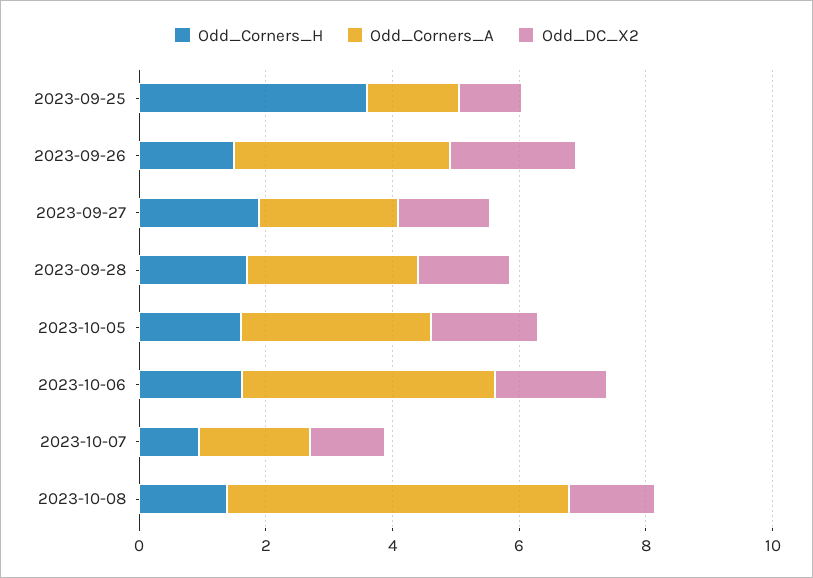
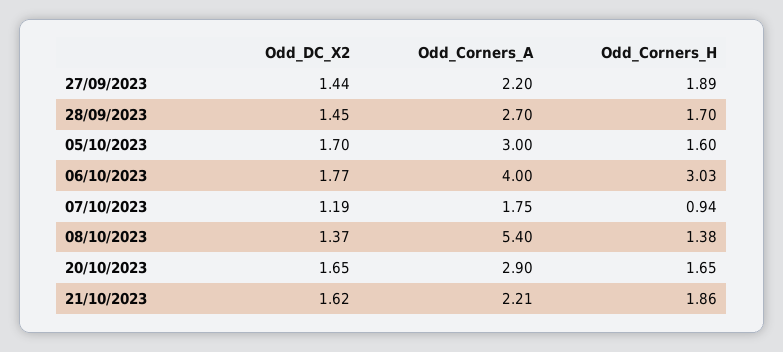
Odd_Corners_H, 2023-09-25: 3.5 -> none
Odd_Corners_A, 2023-09-25: 1.5 -> none
Odd_DC_X2, 2023-09-25: 1 -> none
Odd_Corners_H, 2023-09-26: 1.5 -> none
Odd_Corners_A, 2023-09-26: 3.5 -> none
Odd_DC_X2, 2023-09-26: 2 -> none
Odd_Corners_H, 2023-10-06: 1.5 -> 3.03
Odd_DC_X2, 20/10/2023: none -> 1.65
Odd_Corners_A, 20/10/2023: none -> 2.9
Odd_Corners_H, 20/10/2023: none -> 1.65
Odd_DC_X2, 21/10/2023: none -> 1.62
Odd_Corners_A, 21/10/2023: none -> 2.21
Odd_Corners_H, 21/10/2023: none -> 1.86

